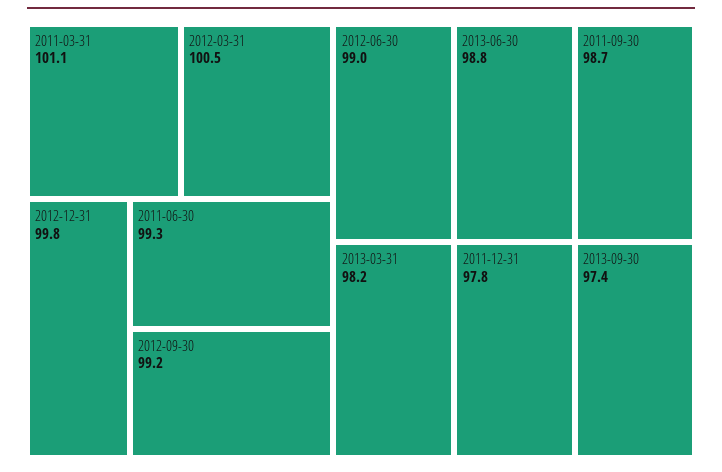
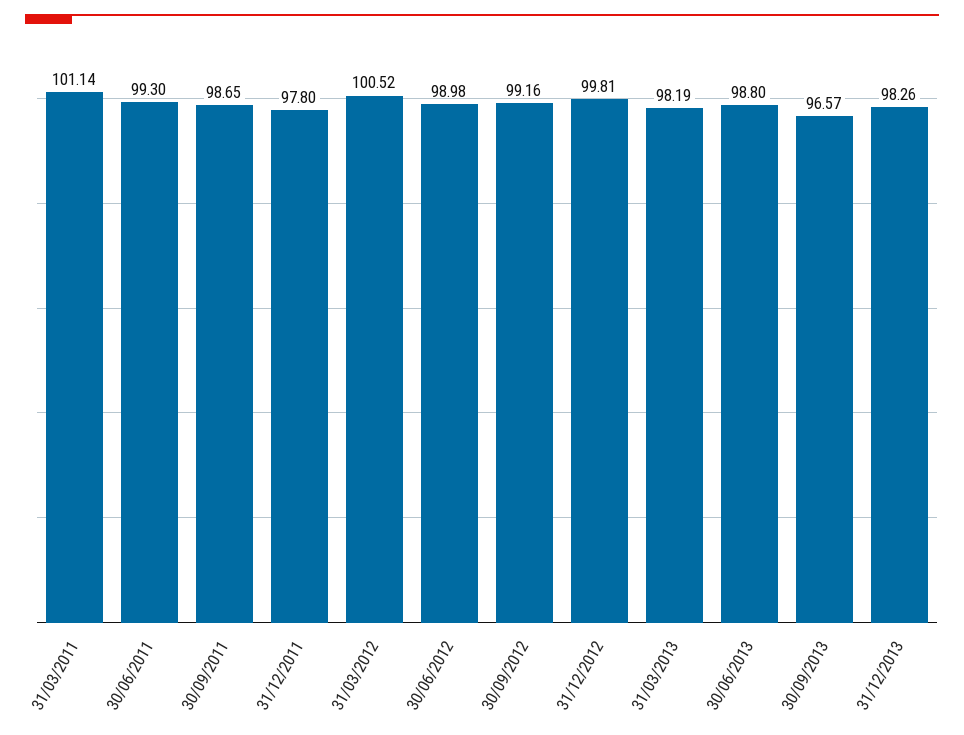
2013-09-30: 97.4 -> 96.57
31/12/2013: none -> 98.26

